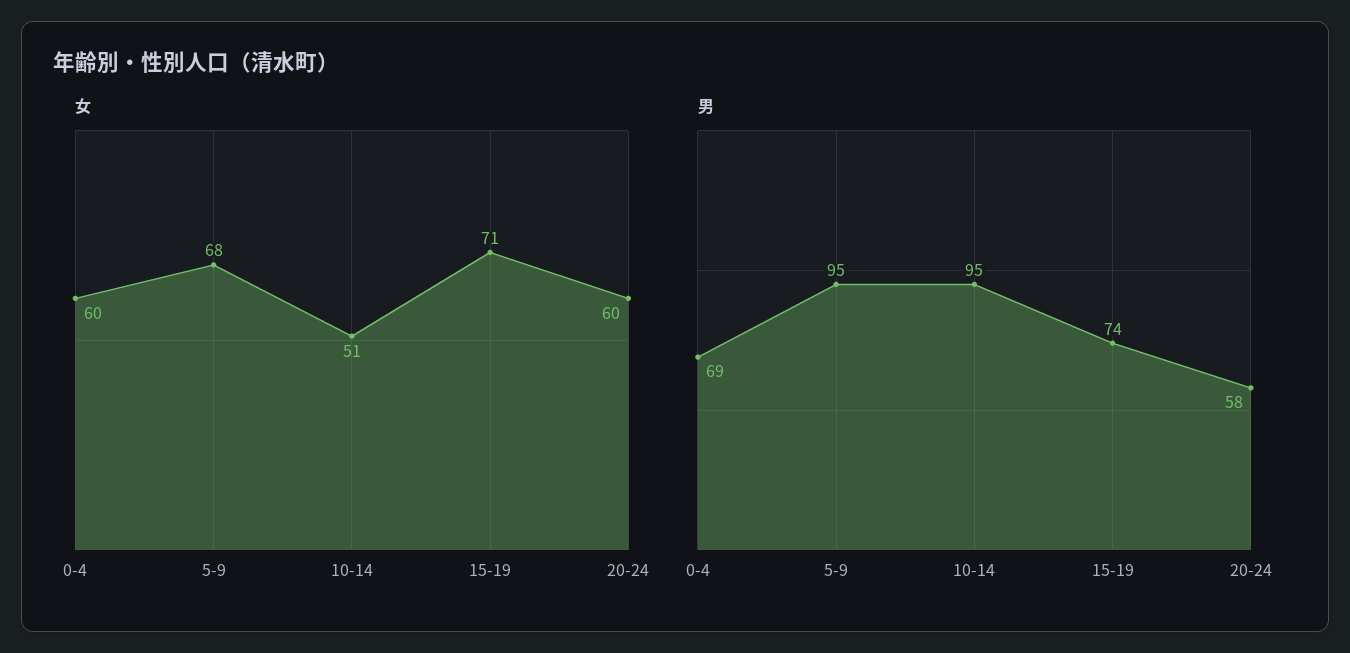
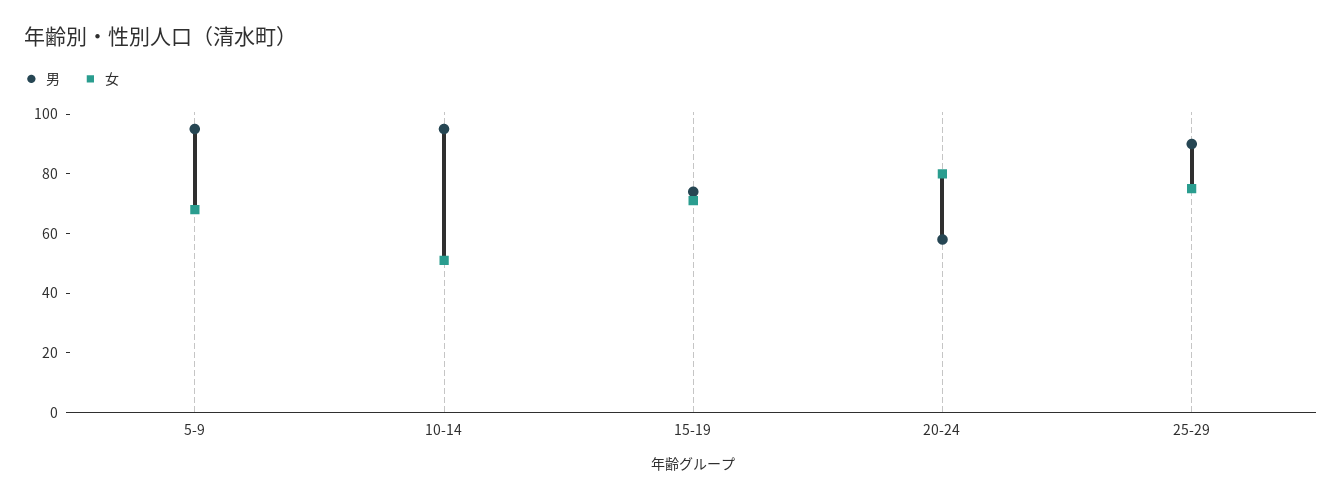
女, 0-4: 60 -> none
女, 20-24: 60 -> 80
男, 0-4: 69 -> none
男, 25-29: none -> 90
女, 25-29: none -> 75

